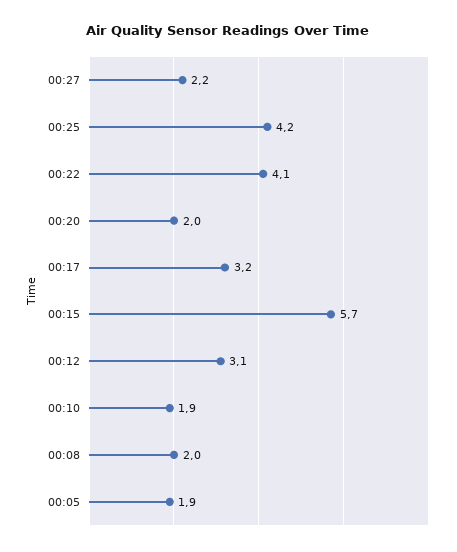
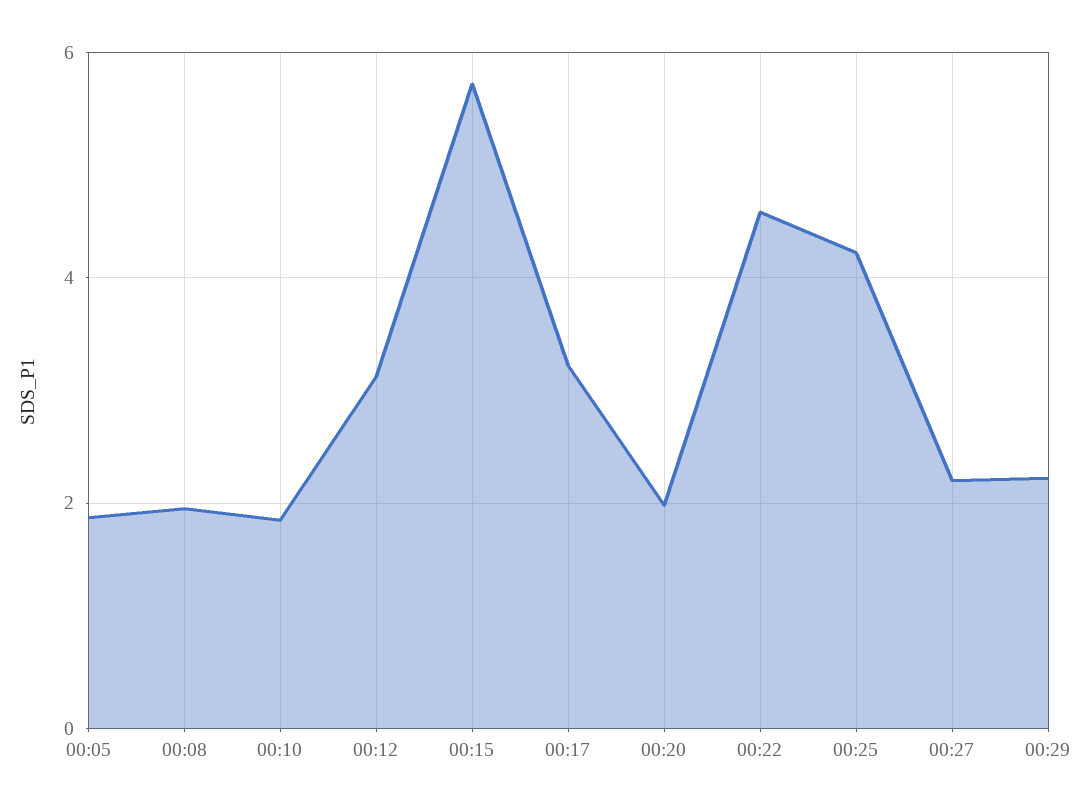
00:22: 4.1 -> 4.6
00:29: none -> 2.2

